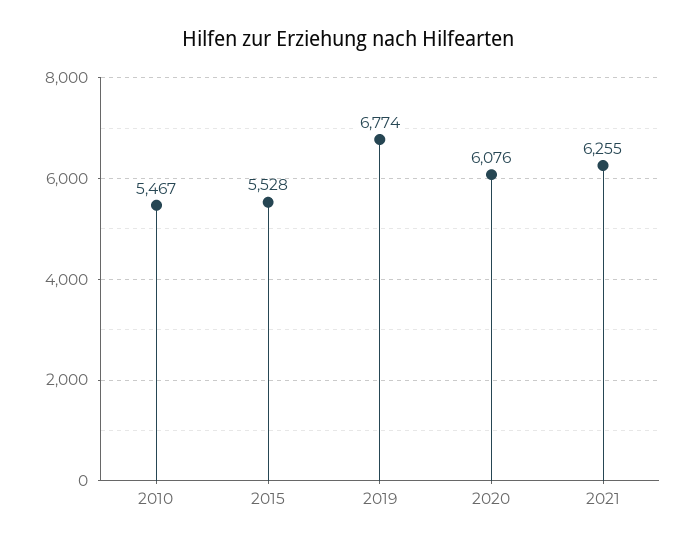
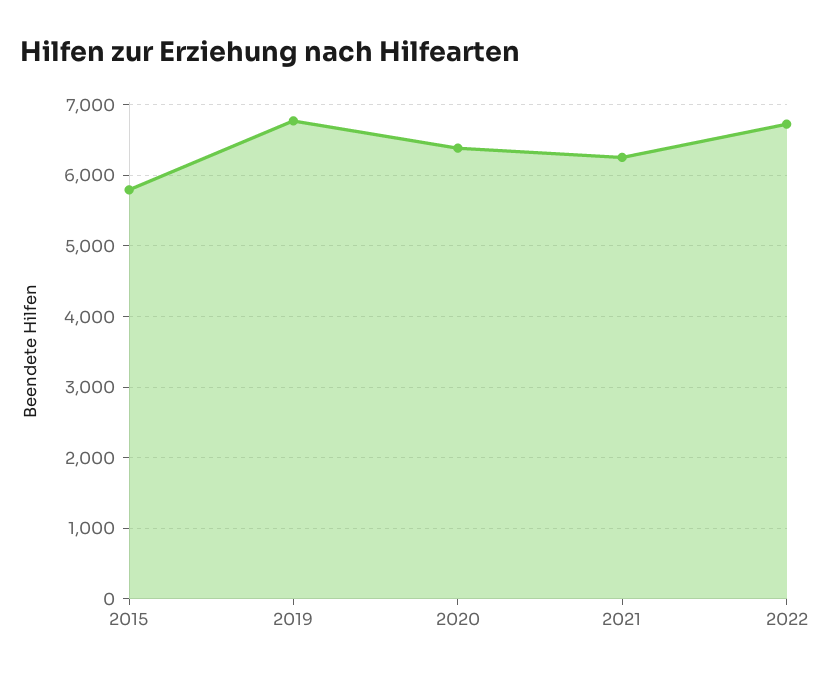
2010: 5467 -> none
2015: 5528 -> 5800
2020: 6076 -> 6400
2022: none -> 6700

